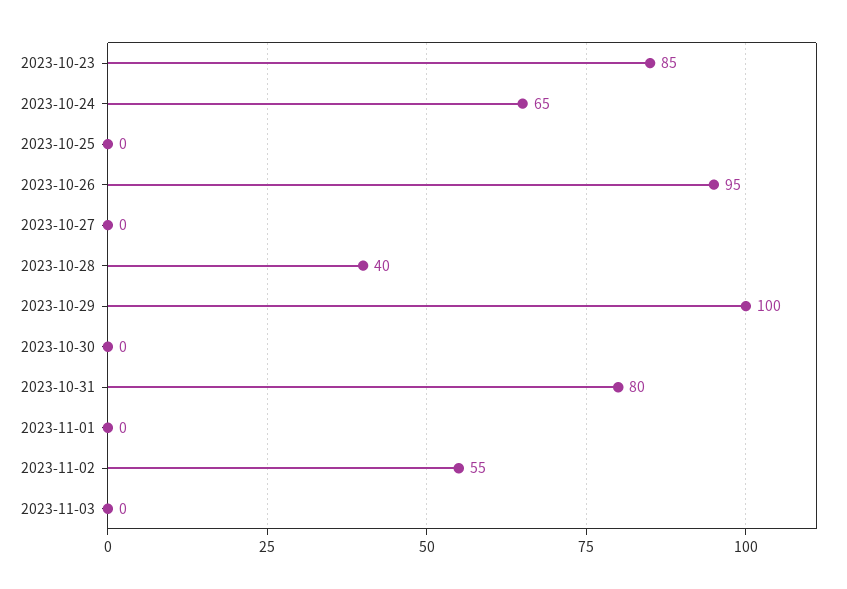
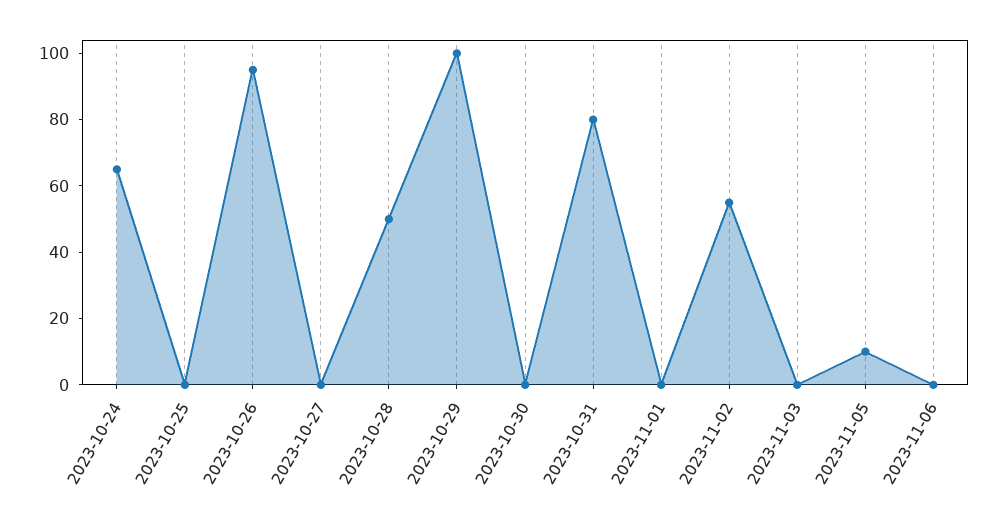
2023-10-23: 85 -> none
2023-10-28: 40 -> 50
2023-11-05: none -> 10
2023-11-06: none -> 0

